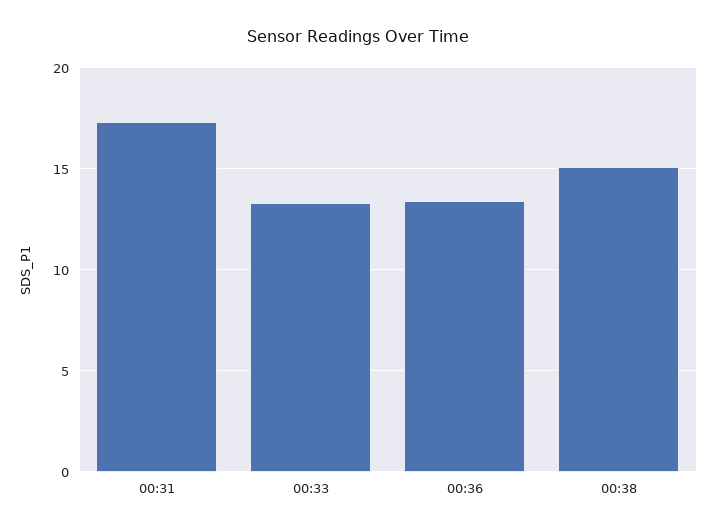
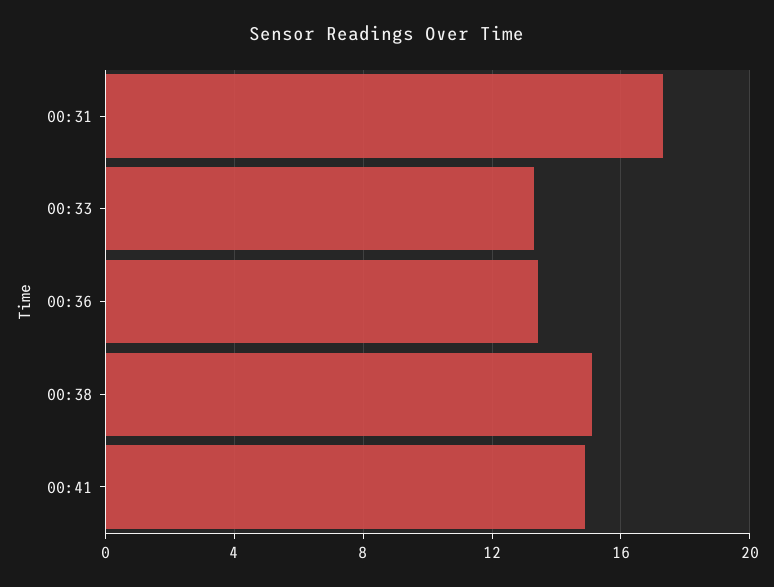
00:41: none -> 15

